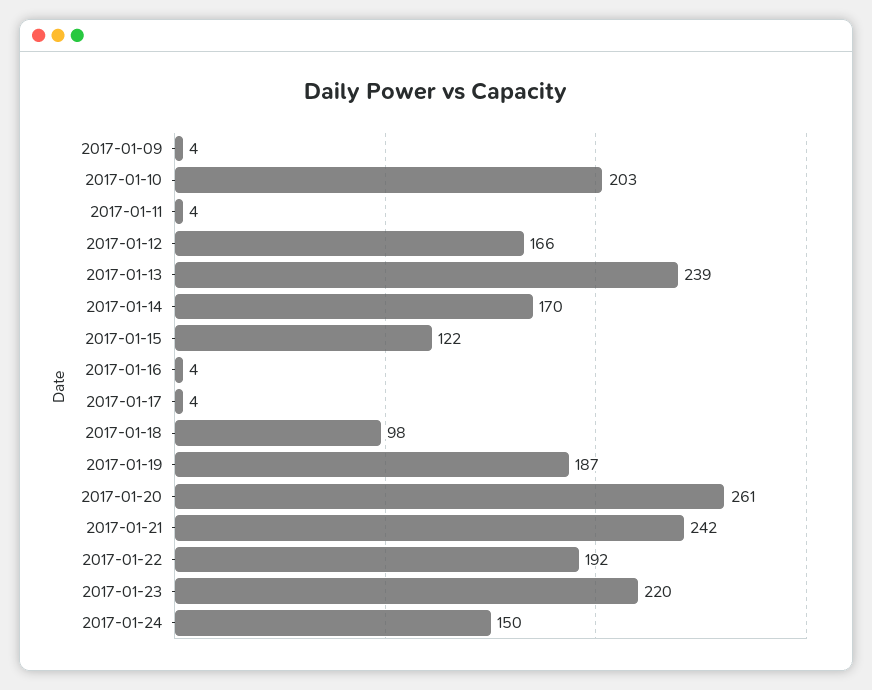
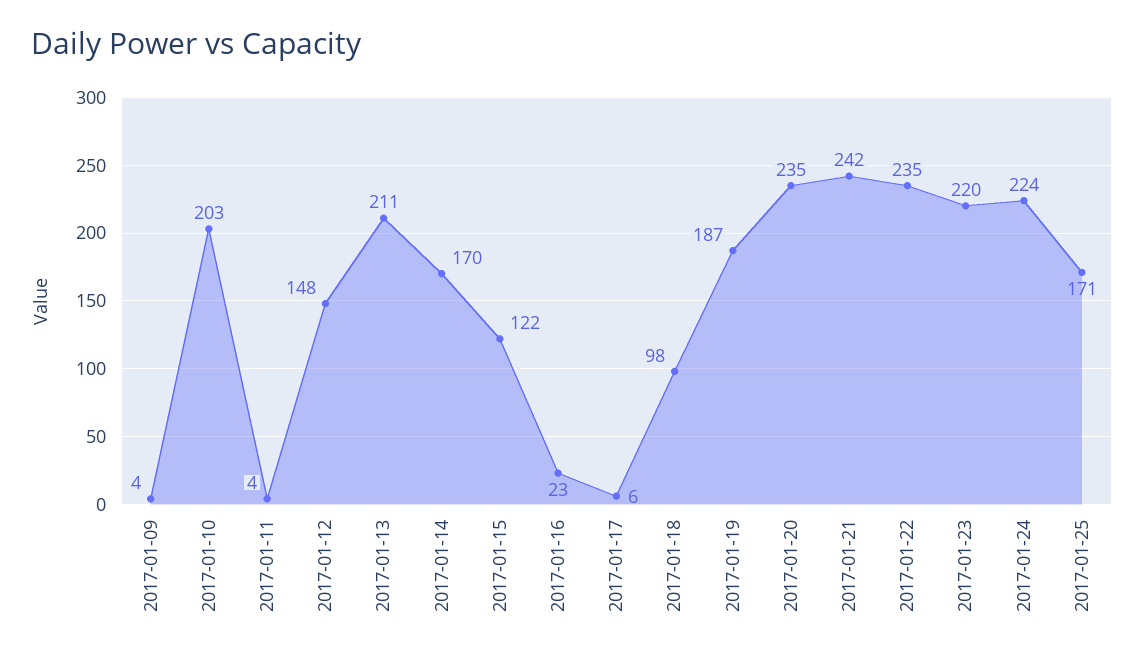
2017-01-12: 166 -> 148
2017-01-13: 239 -> 211
2017-01-16: 4 -> 23
2017-01-17: 4 -> 6
2017-01-20: 261 -> 235
2017-01-22: 192 -> 235
2017-01-24: 150 -> 224
2017-01-25: none -> 171

